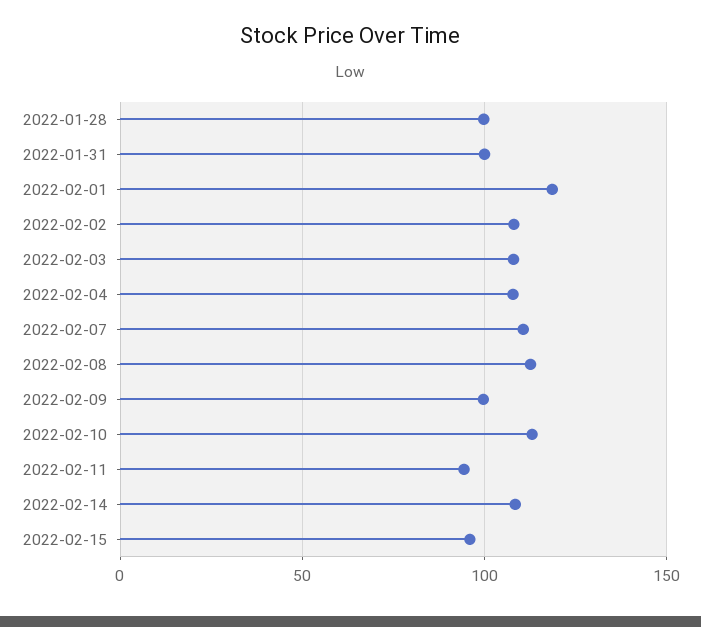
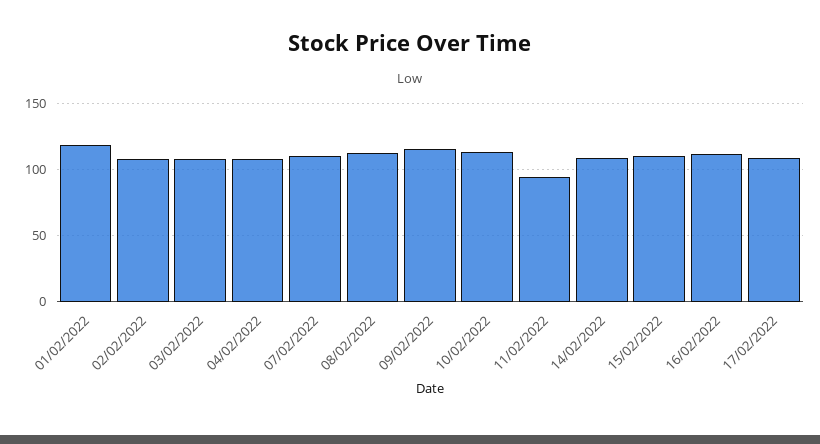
2022-01-28: 100 -> none
2022-01-31: 100 -> none
2022-02-09: 100 -> 115
2022-02-15: 95 -> 110
16/02/2022: none -> 110
17/02/2022: none -> 110

